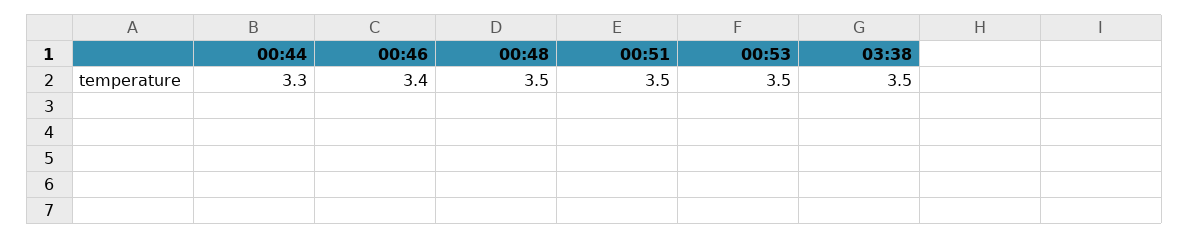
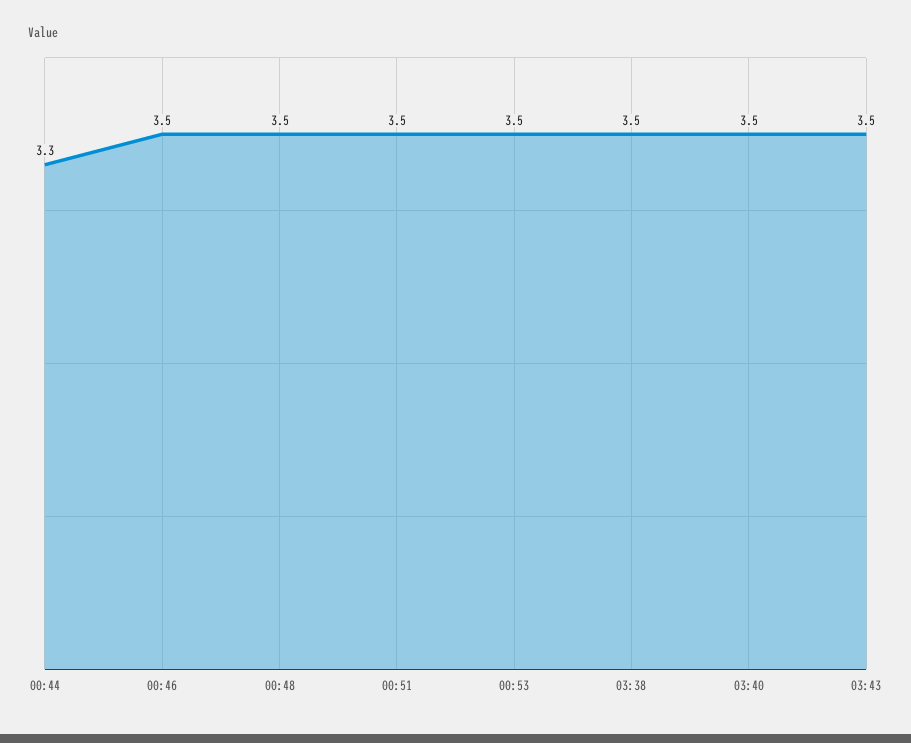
00:46: 3.4 -> 3.5
03:40: none -> 3.5
03:43: none -> 3.5

